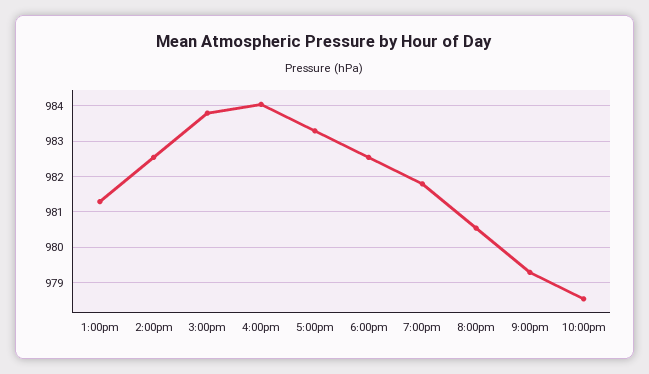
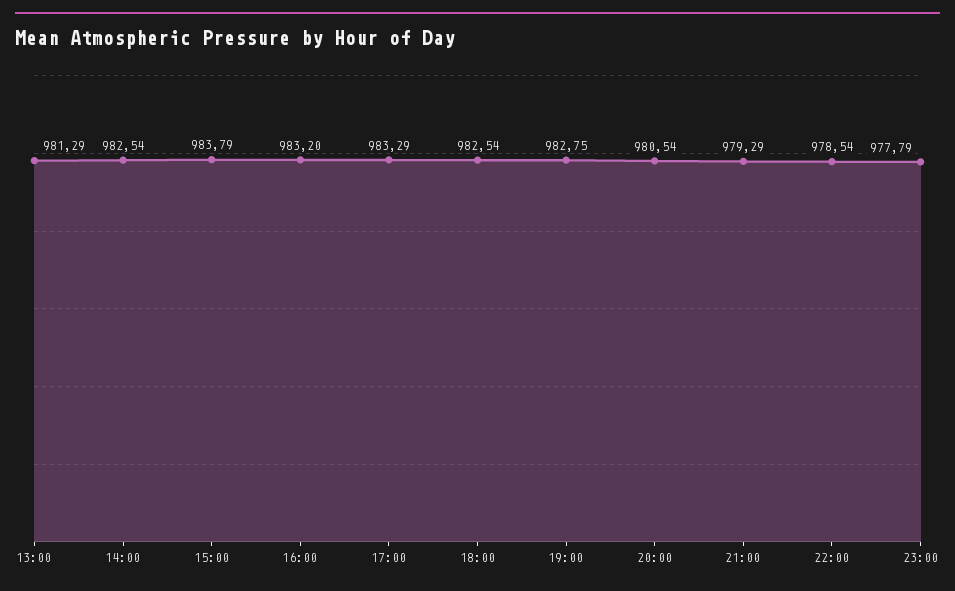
4:00pm: 984 -> 983.2
7:00pm: 981.8 -> 982.75
23:00: none -> 977.79

